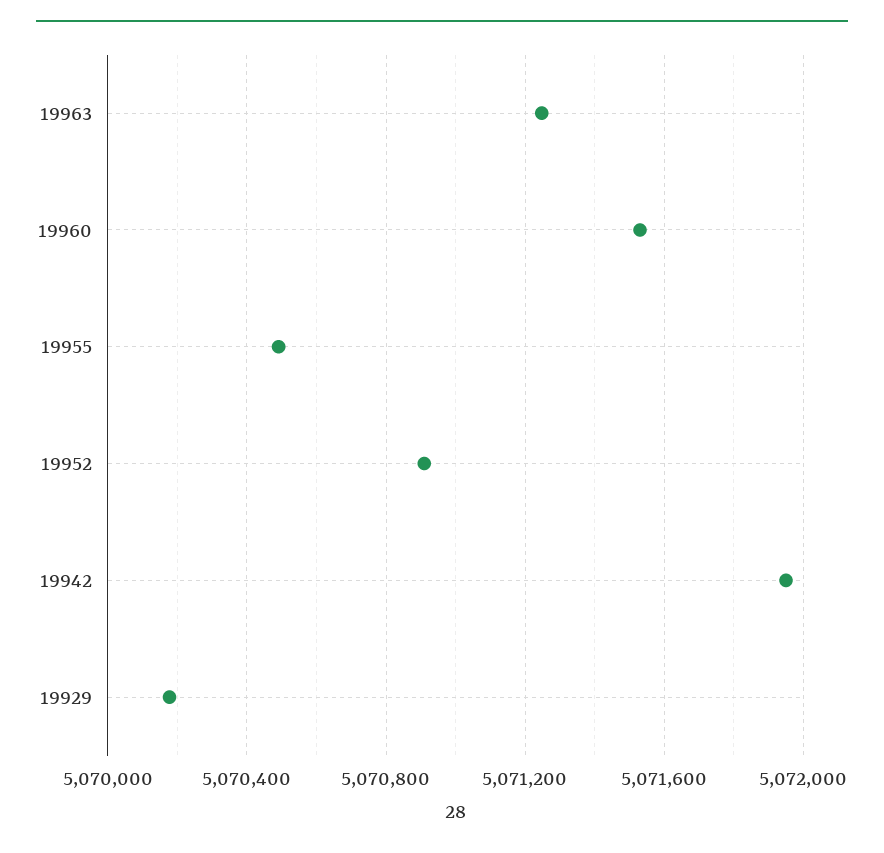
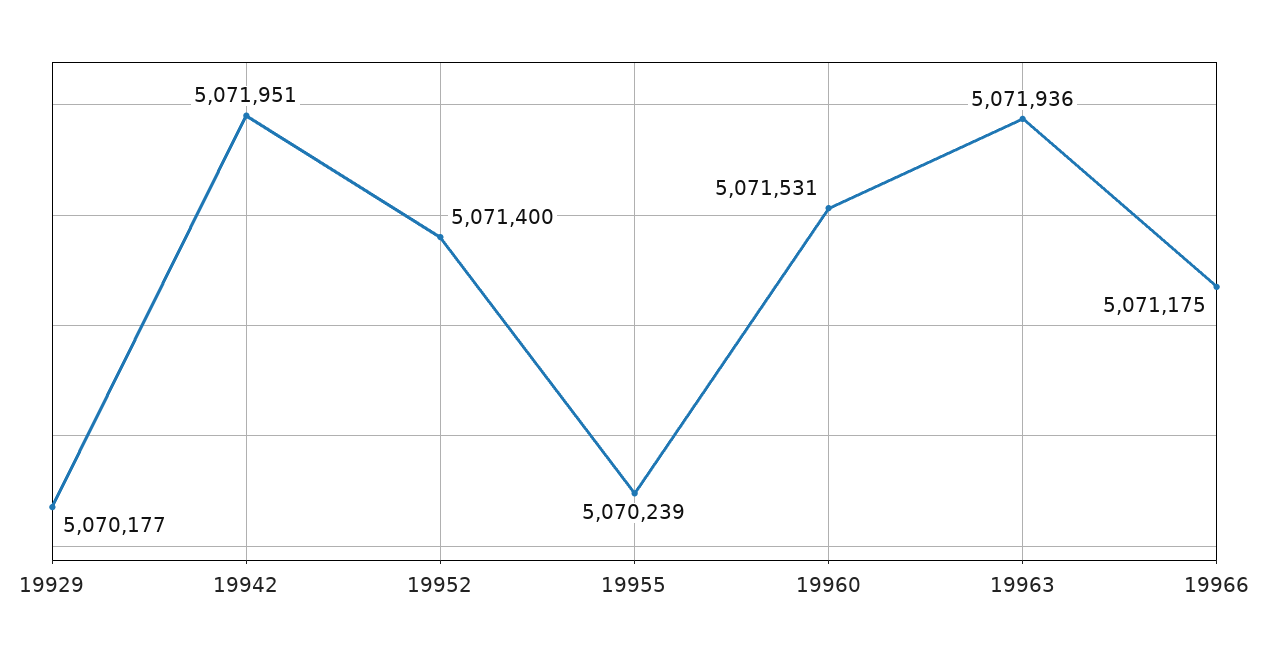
19963: 5071250 -> 5071936
19955: 5070500 -> 5070239
19952: 5070900 -> 5071400
19966: none -> 5071175

